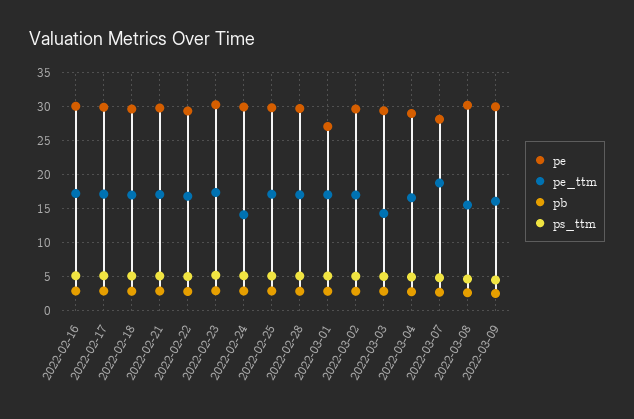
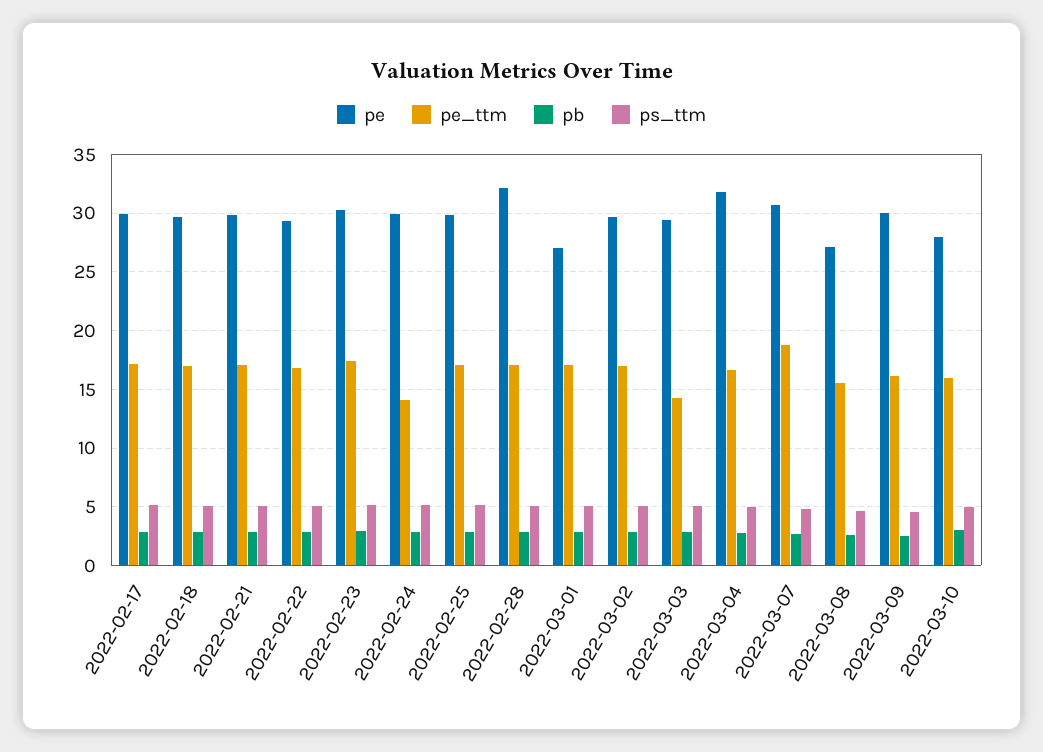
pe, 2022-02-16: 30 -> none
pe_ttm, 2022-02-16: 17 -> none
pb, 2022-02-16: 3 -> none
ps_ttm, 2022-02-16: 5 -> none
pe, 2022-02-28: 30 -> 32
pe, 2022-03-04: 29 -> 32
pe, 2022-03-07: 28 -> 31
pe, 2022-03-08: 30 -> 27
pe, 2022-03-10: none -> 28
pe_ttm, 2022-03-10: none -> 16
pb, 2022-03-10: none -> 3
ps_ttm, 2022-03-10: none -> 5

